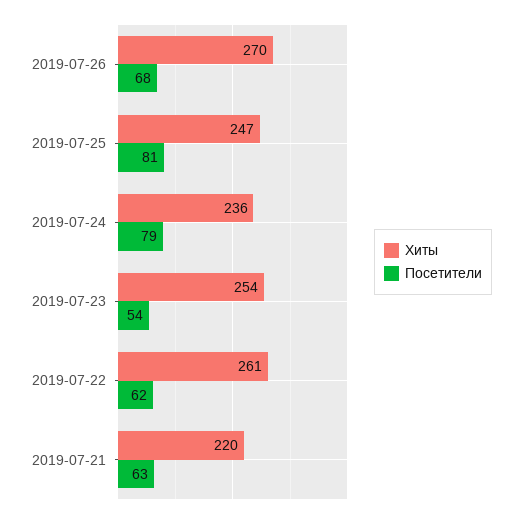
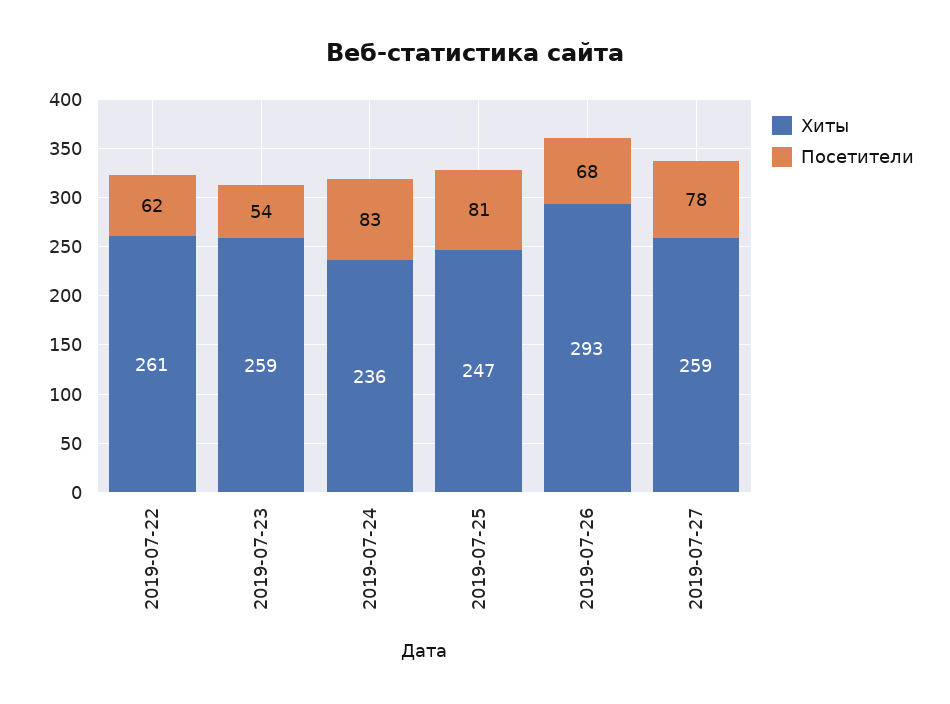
Хиты, 2019-07-26: 270 -> 293
Посетители, 2019-07-24: 79 -> 83
Хиты, 2019-07-23: 254 -> 259
Хиты, 2019-07-21: 220 -> none
Посетители, 2019-07-21: 63 -> none
Хиты, 2019-07-27: none -> 259
Посетители, 2019-07-27: none -> 78

